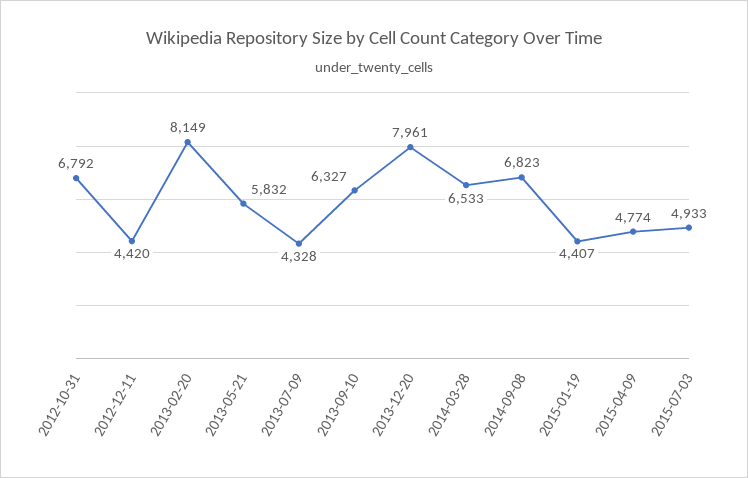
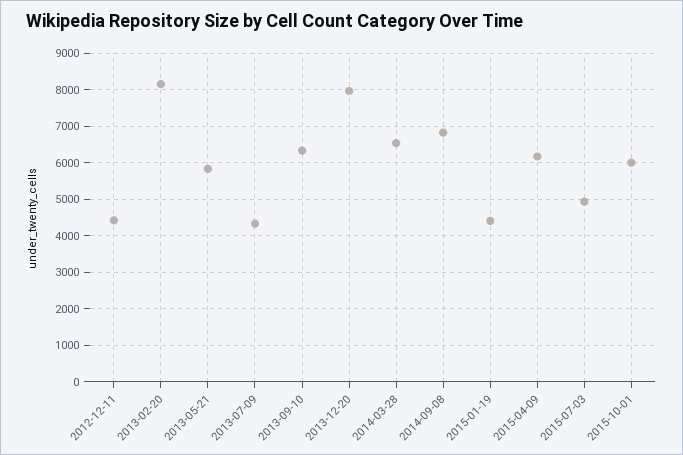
2012-10-31: 6792 -> none
2015-04-09: 4774 -> 6200
2015-10-01: none -> 6000

